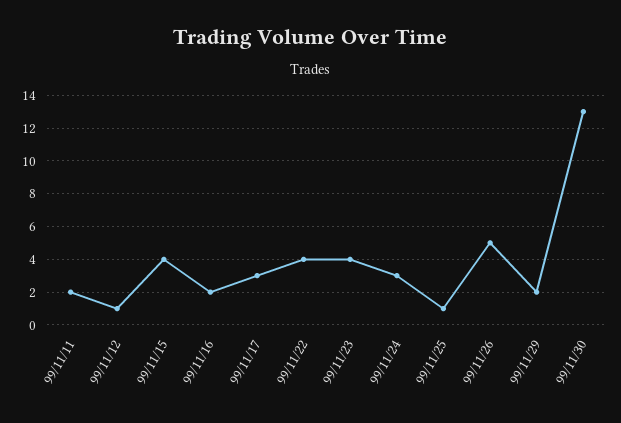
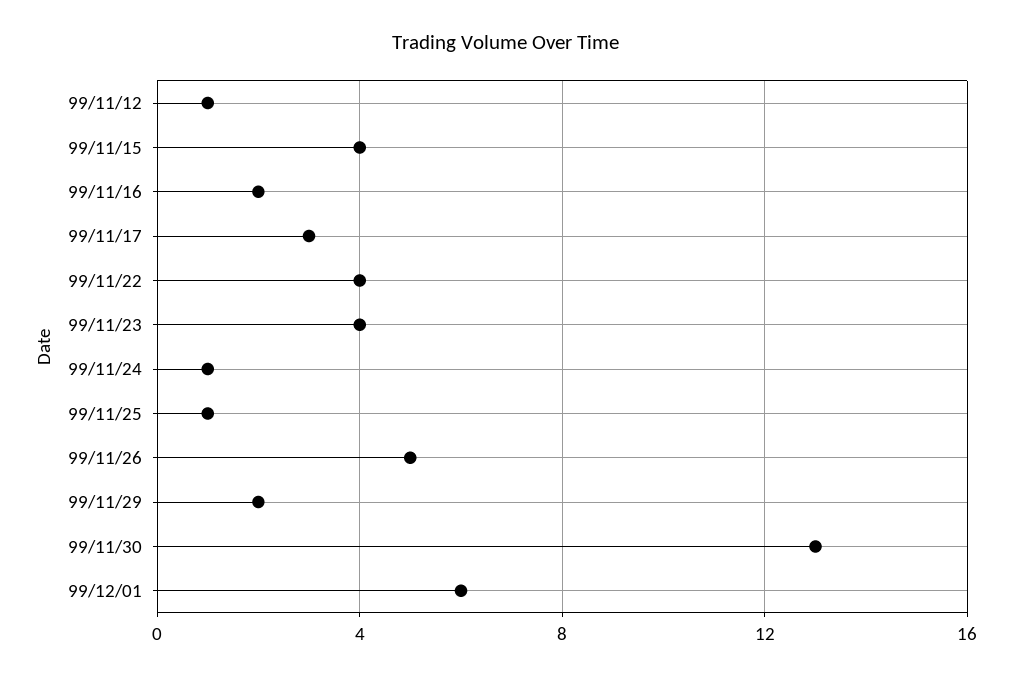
99/11/11: 2 -> none
99/11/24: 3 -> 1
99/12/01: none -> 6

